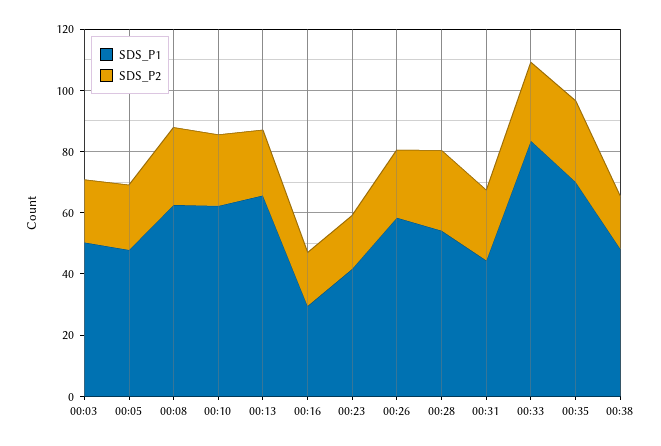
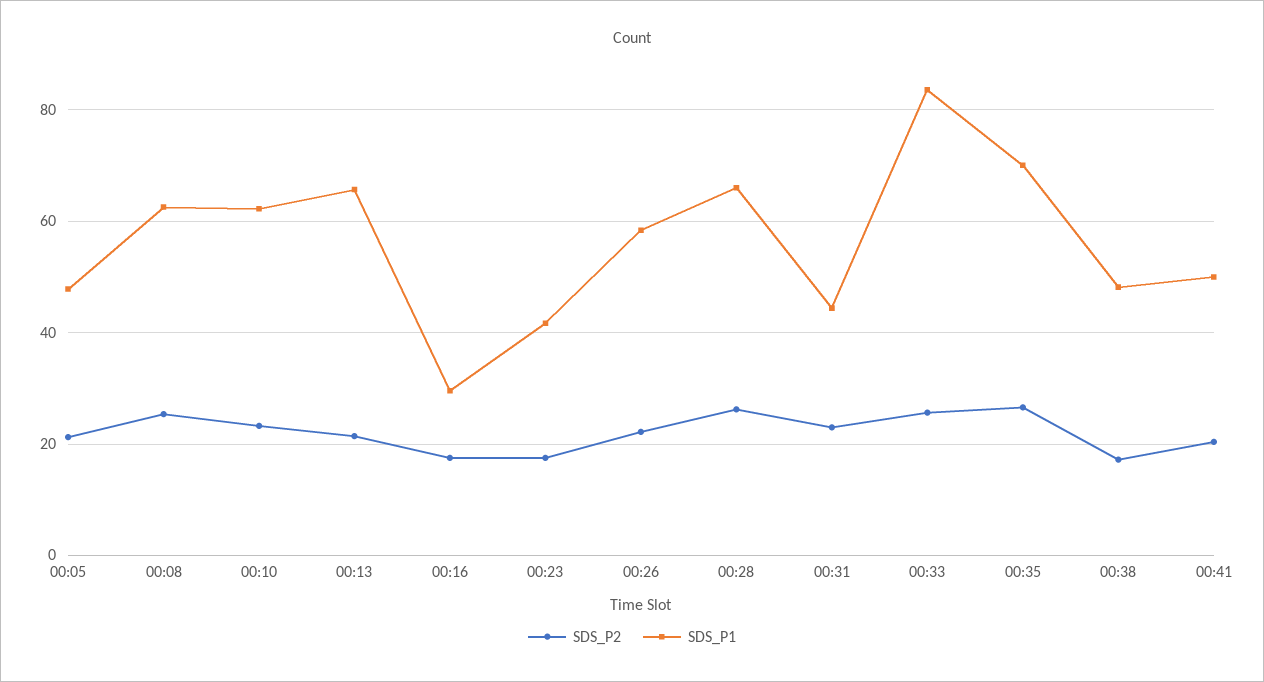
SDS_P1, 00:03: 50 -> none
SDS_P2, 00:03: 20 -> none
SDS_P1, 00:28: 55 -> 66
SDS_P2, 00:41: none -> 20
SDS_P1, 00:41: none -> 50

